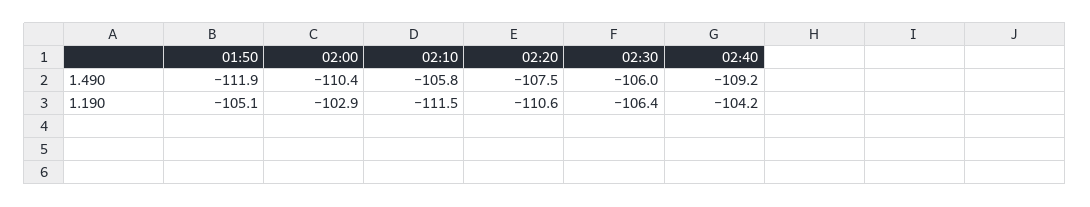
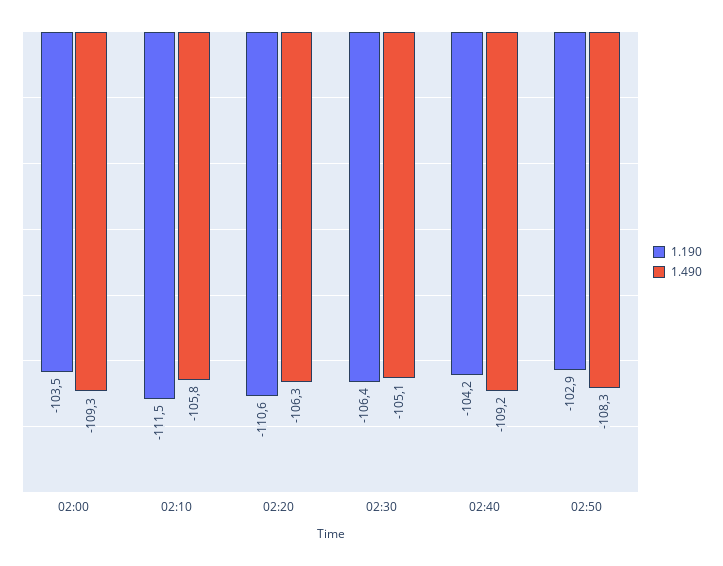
1.490, 01:50: -111.9 -> none
1.490, 02:00: -110.4 -> -109.3
1.490, 02:20: -107.5 -> -106.3
1.490, 02:30: -106 -> -105.1
1.190, 01:50: -105.1 -> none
1.190, 02:00: -102.9 -> -103.5
1.190, 02:50: none -> -102.9
1.490, 02:50: none -> -108.3

